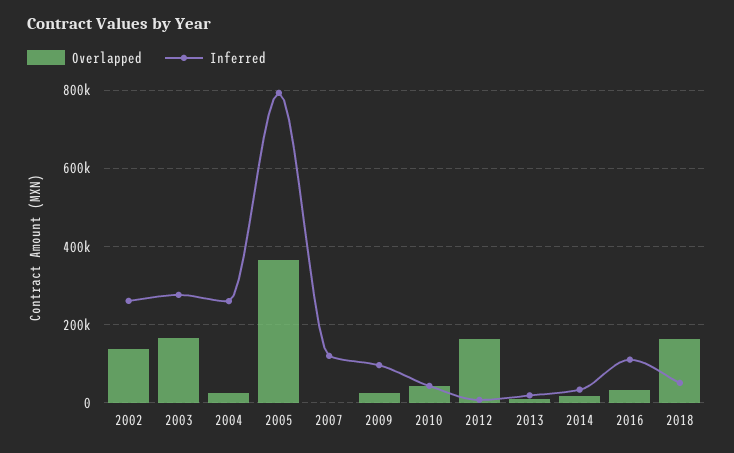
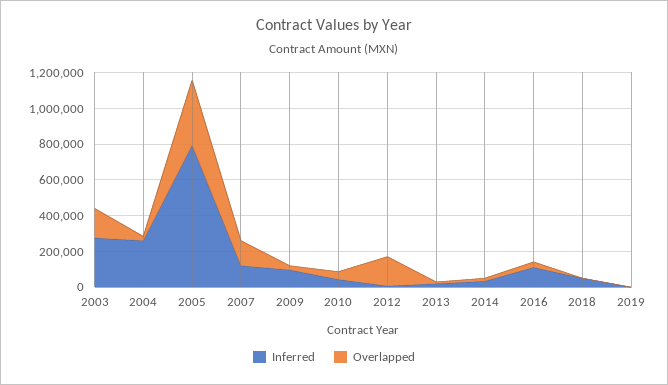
Overlapped, 2002: 140000 -> none
Inferred, 2002: 260000 -> none
Overlapped, 2007: 0 -> 150000
Overlapped, 2018: 160000 -> 0
Inferred, 2019: none -> 0
Overlapped, 2019: none -> 0

